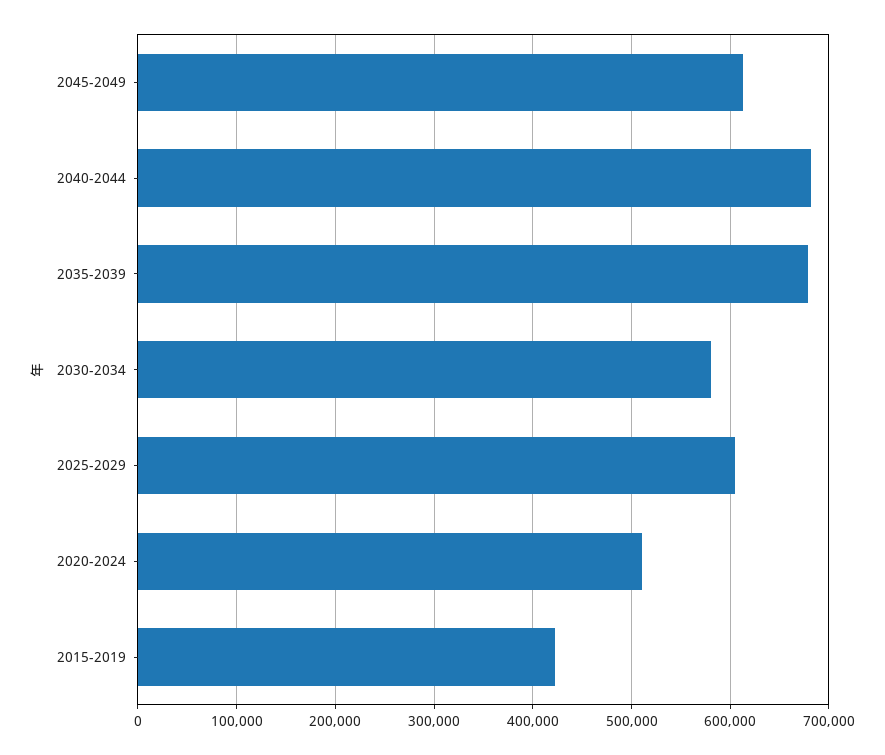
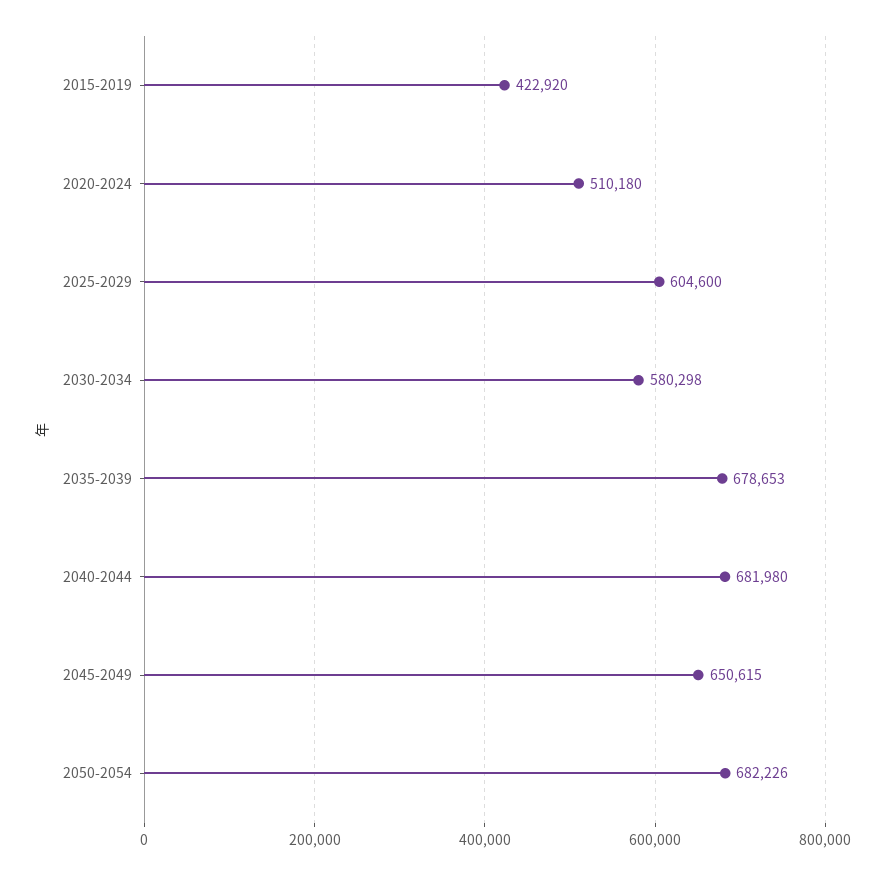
2045-2049: 610000 -> 650615
2050-2054: none -> 682226

